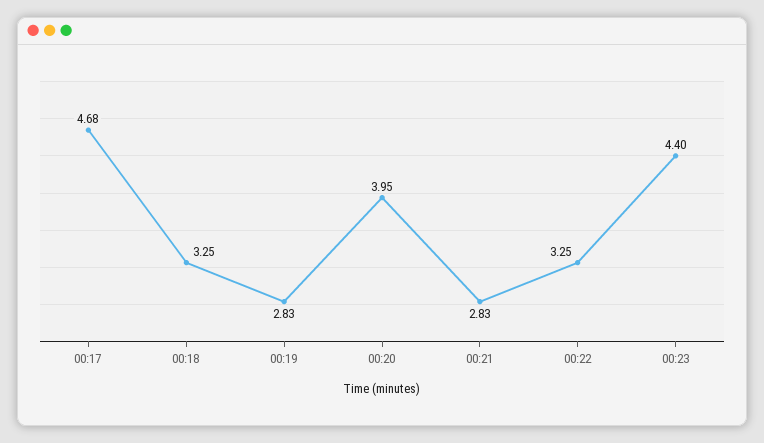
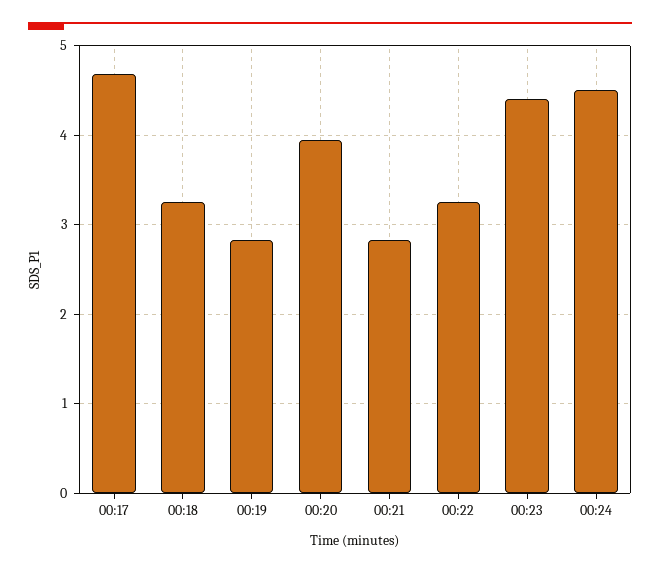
00:24: none -> 4.5

